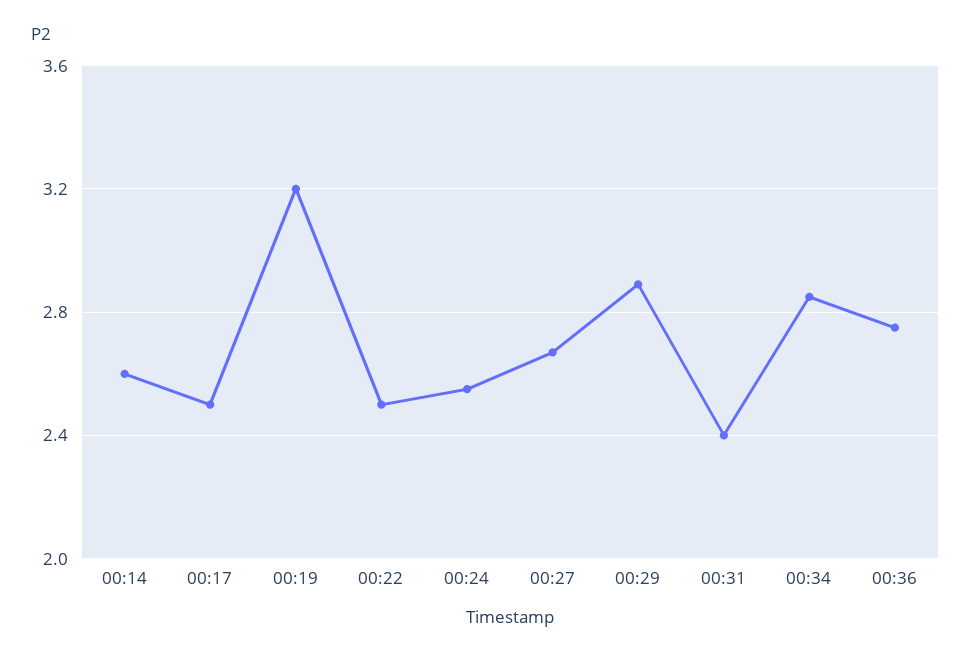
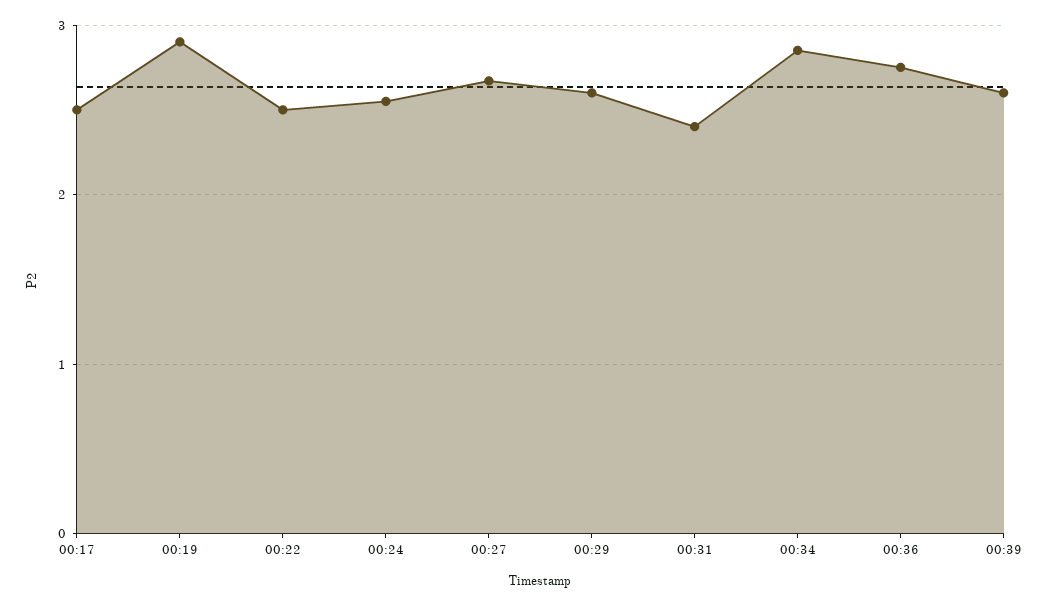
00:14: 2.6 -> none
00:19: 3.2 -> 2.9
00:29: 2.9 -> 2.6
00:39: none -> 2.6

